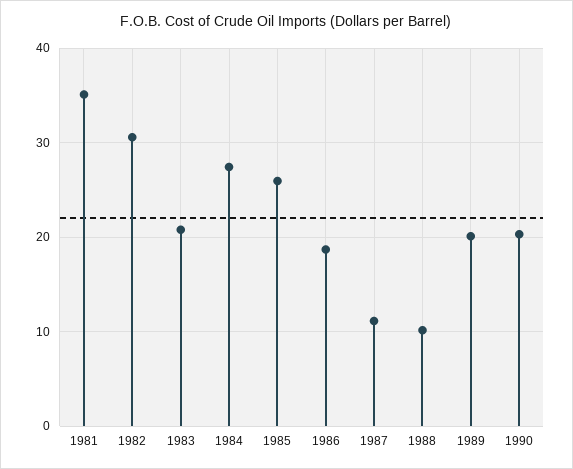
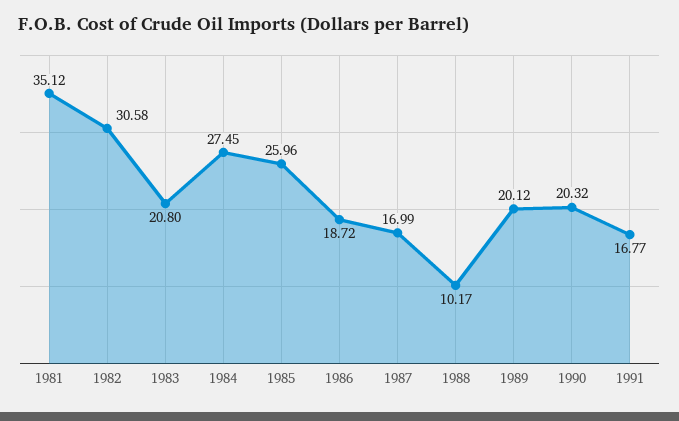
1987: 11 -> 16.99
1991: none -> 16.77

